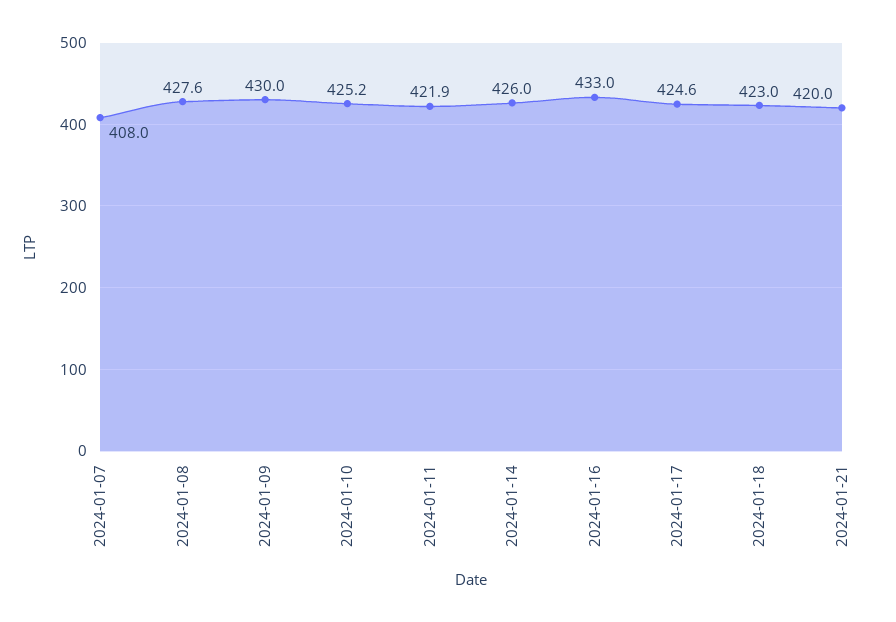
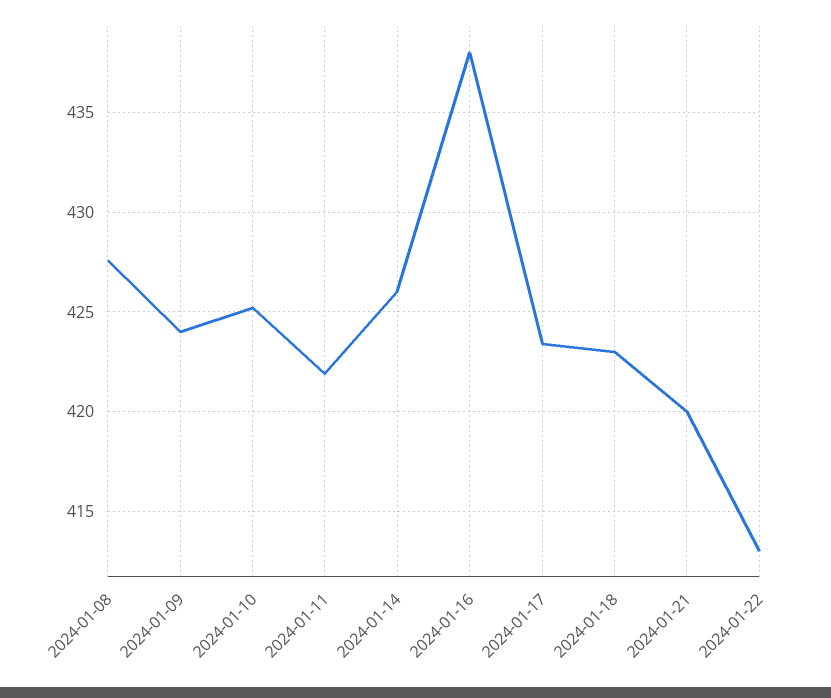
2024-01-07: 408 -> none
2024-01-09: 430 -> 424
2024-01-16: 433 -> 438
2024-01-17: 424.6 -> 423.5
2024-01-22: none -> 413

